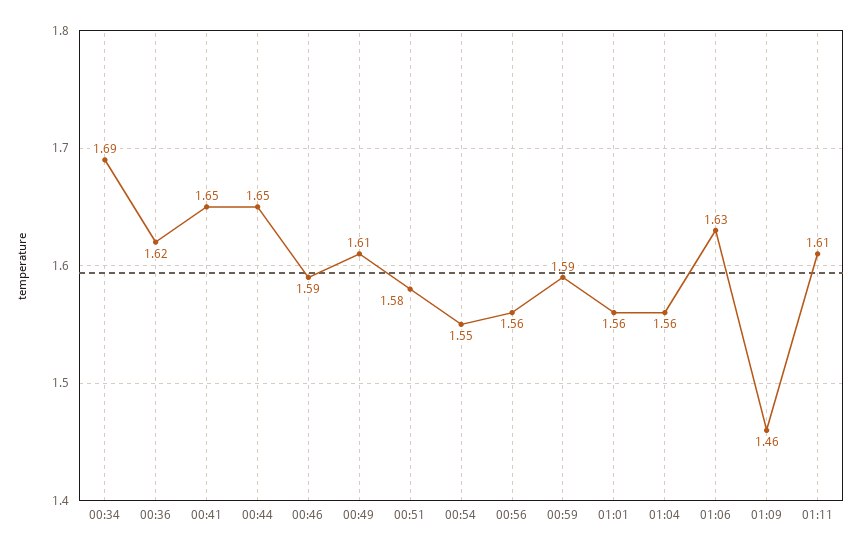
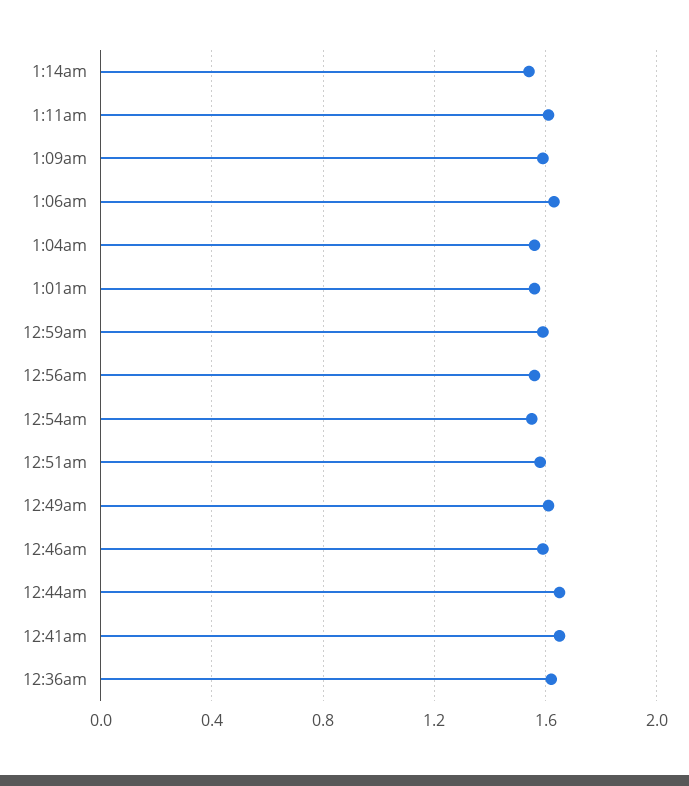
00:34: 1.69 -> none
01:09: 1.46 -> 1.6
1:14am: none -> 1.55

